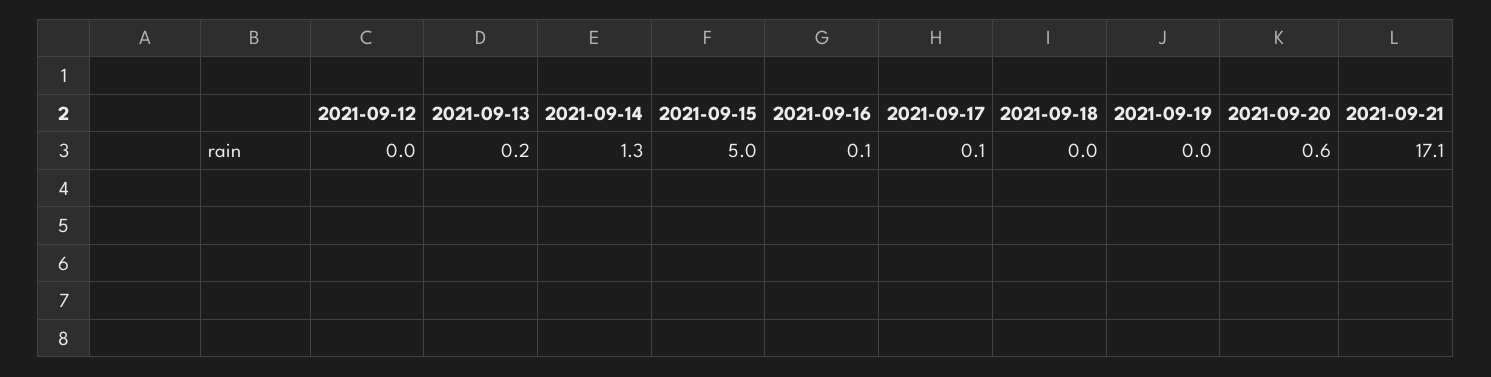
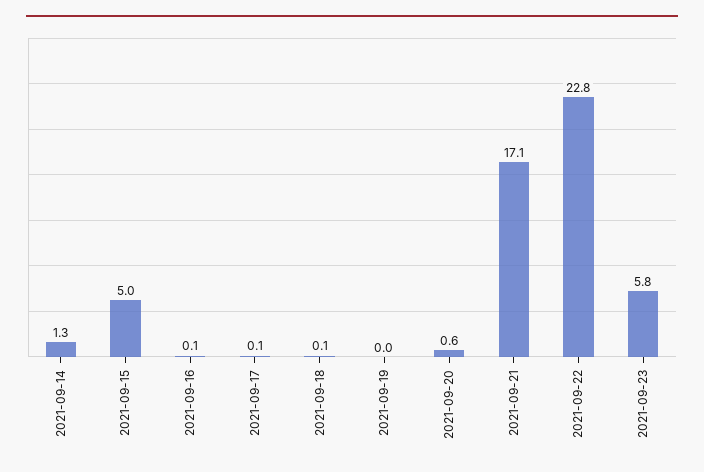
2021-09-12: 0 -> none
2021-09-13: 0.2 -> none
2021-09-18: 0 -> 0.1
2021-09-22: none -> 22.8
2021-09-23: none -> 5.8

